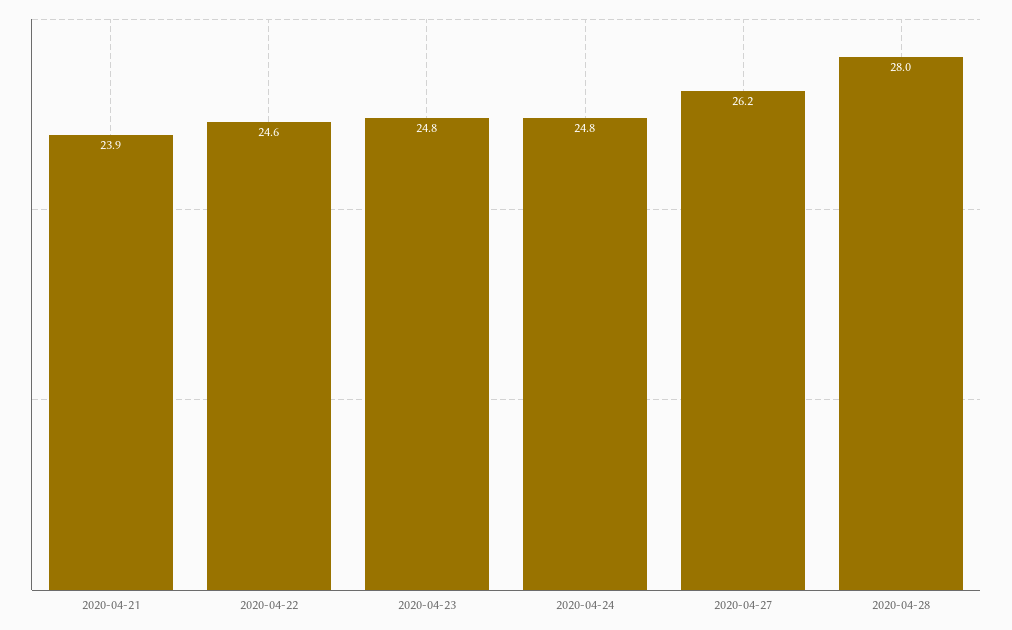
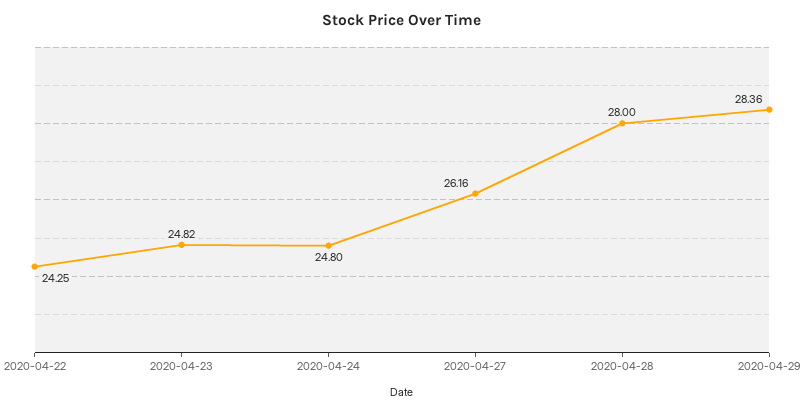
2020-04-21: 23.9 -> none
2020-04-22: 24.6 -> 24.25
2020-04-29: none -> 28.36

